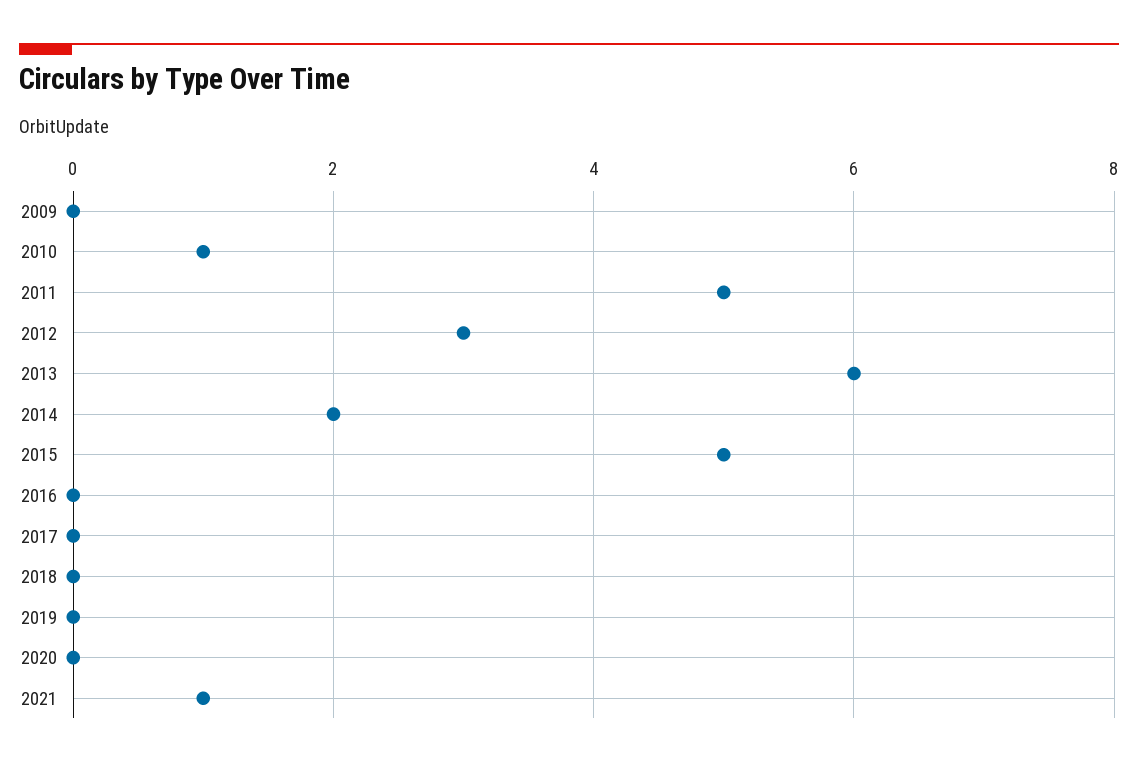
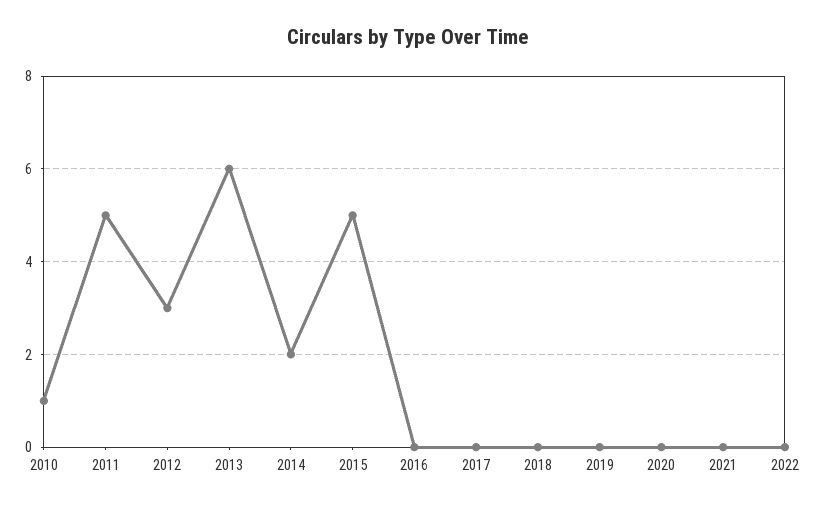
2009: 0 -> none
2021: 1 -> 0
2022: none -> 0

